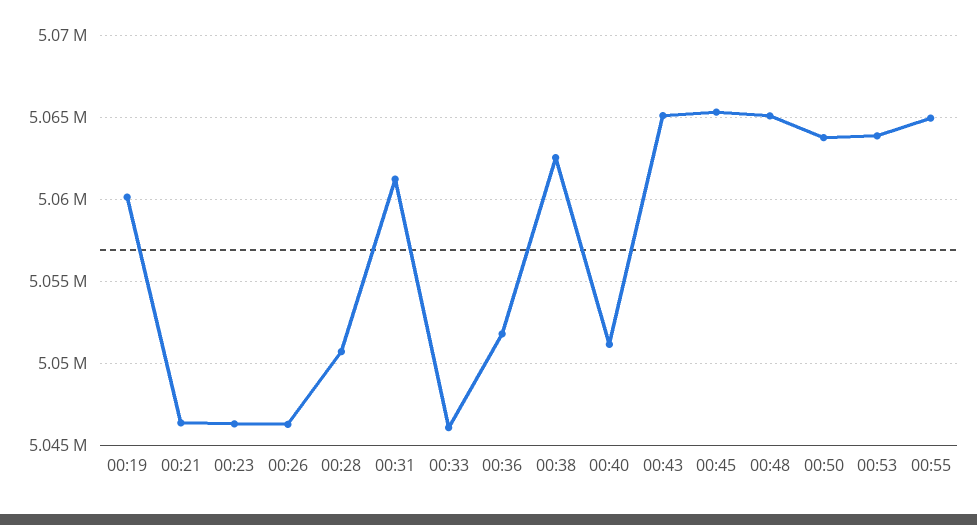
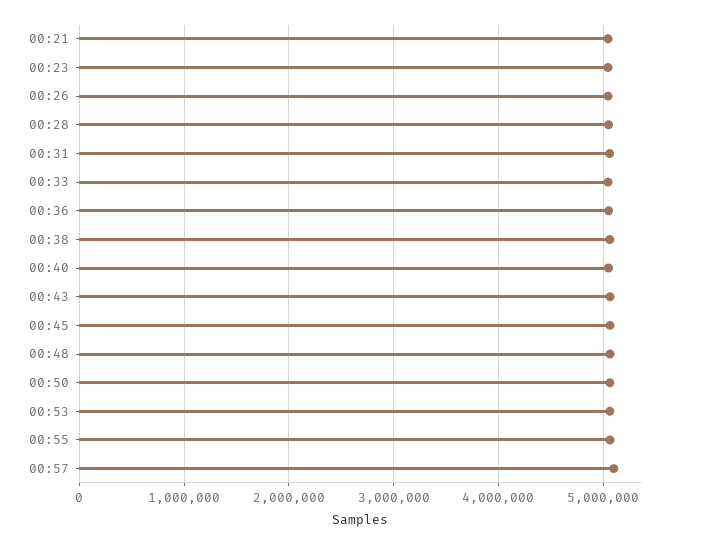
00:19: 5060000 -> none
00:57: none -> 5100000

